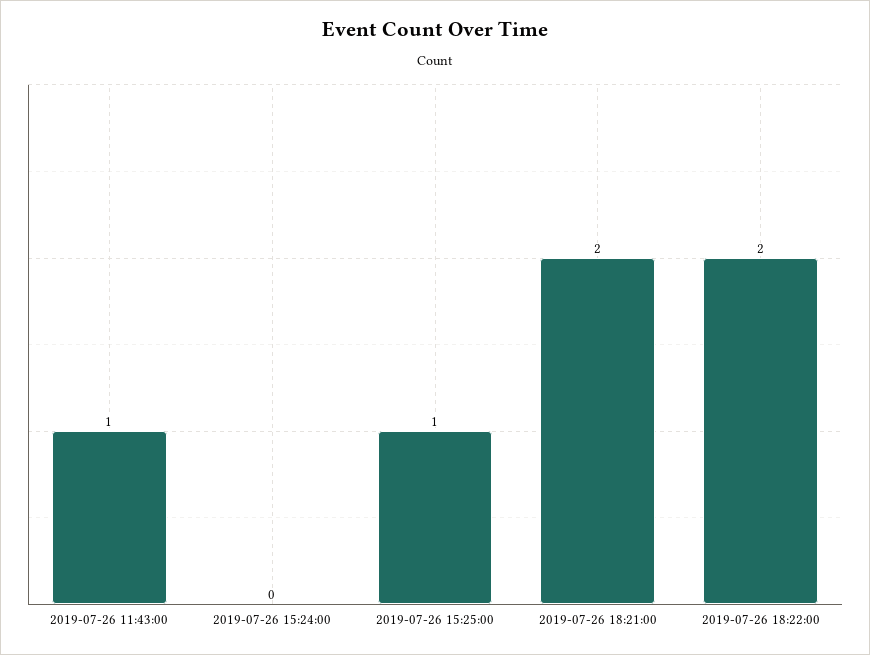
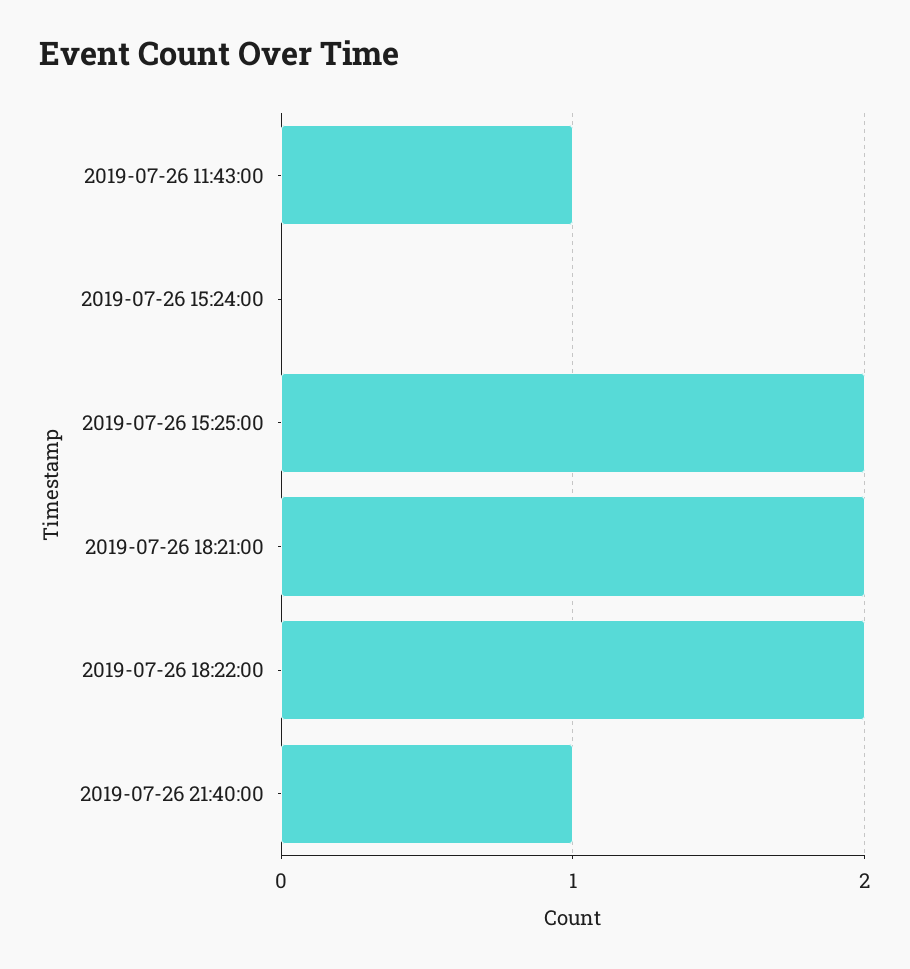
2019-07-26 15:25:00: 1 -> 2
2019-07-26 21:40:00: none -> 1

